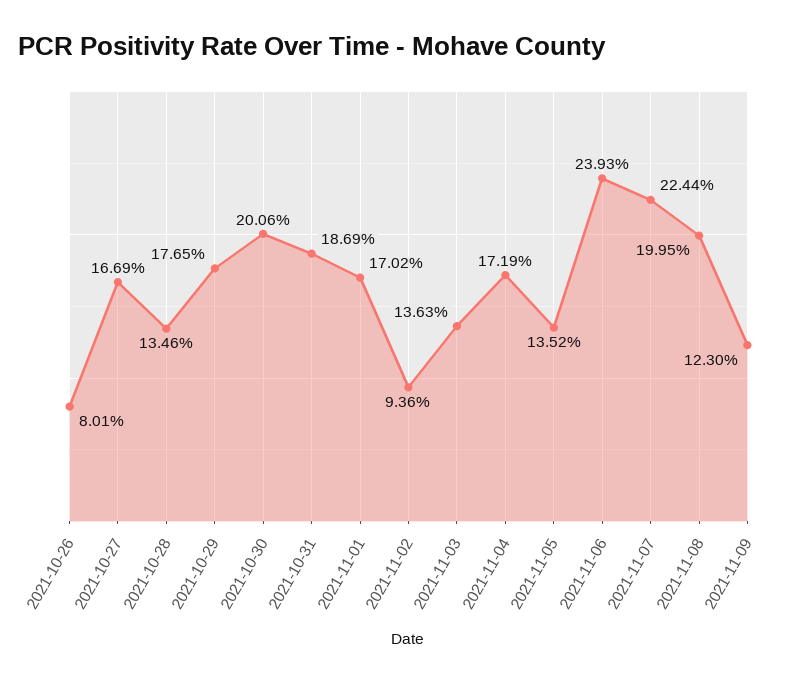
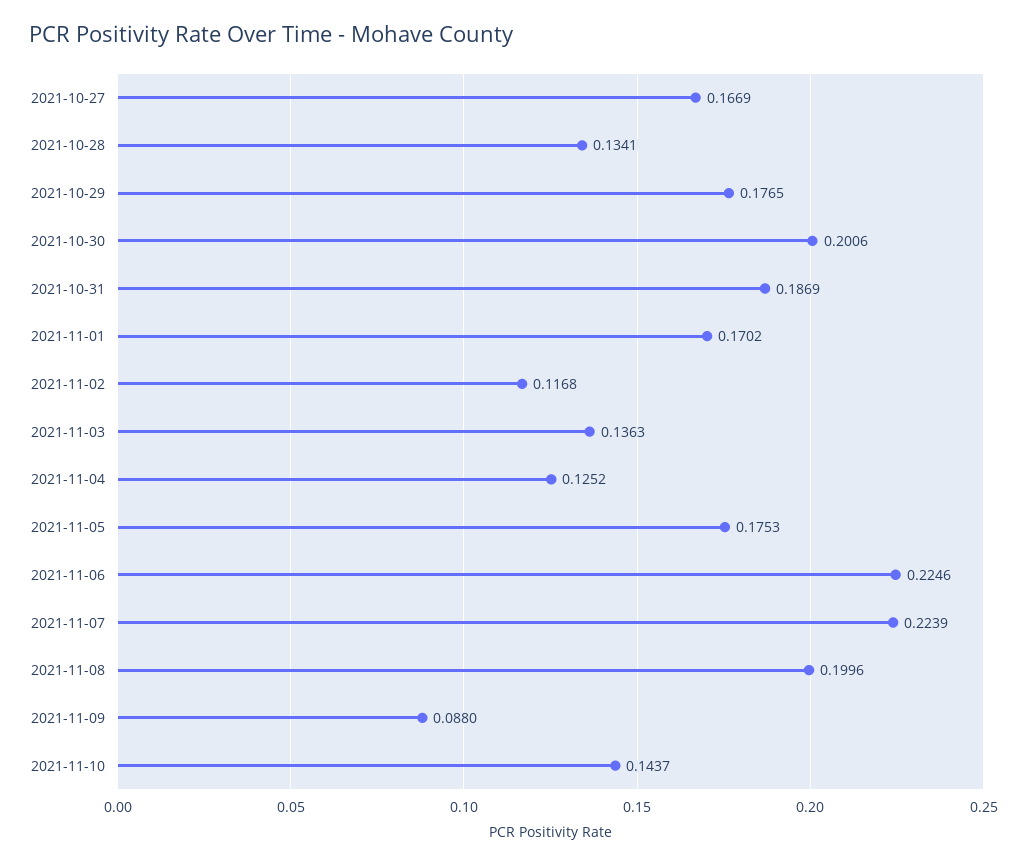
2021-10-26: 0.0801 -> none
2021-10-28: 0.1346 -> 0.1341
2021-11-02: 0.0936 -> 0.1168
2021-11-04: 0.1719 -> 0.1252
2021-11-05: 0.1352 -> 0.1753
2021-11-06: 0.2393 -> 0.2246
2021-11-07: 0.2244 -> 0.2239
2021-11-08: 0.1995 -> 0.1996
2021-11-09: 0.123 -> 0.088
2021-11-10: none -> 0.1437

